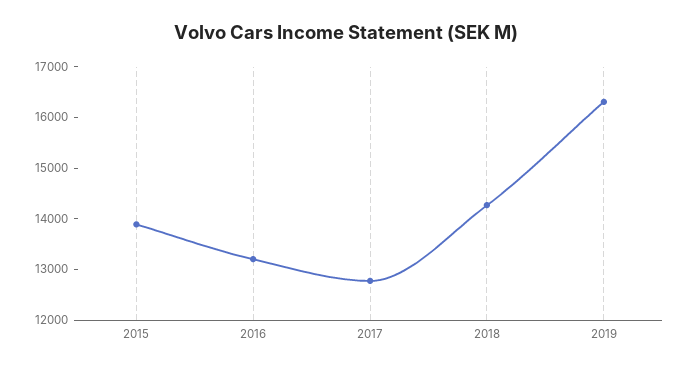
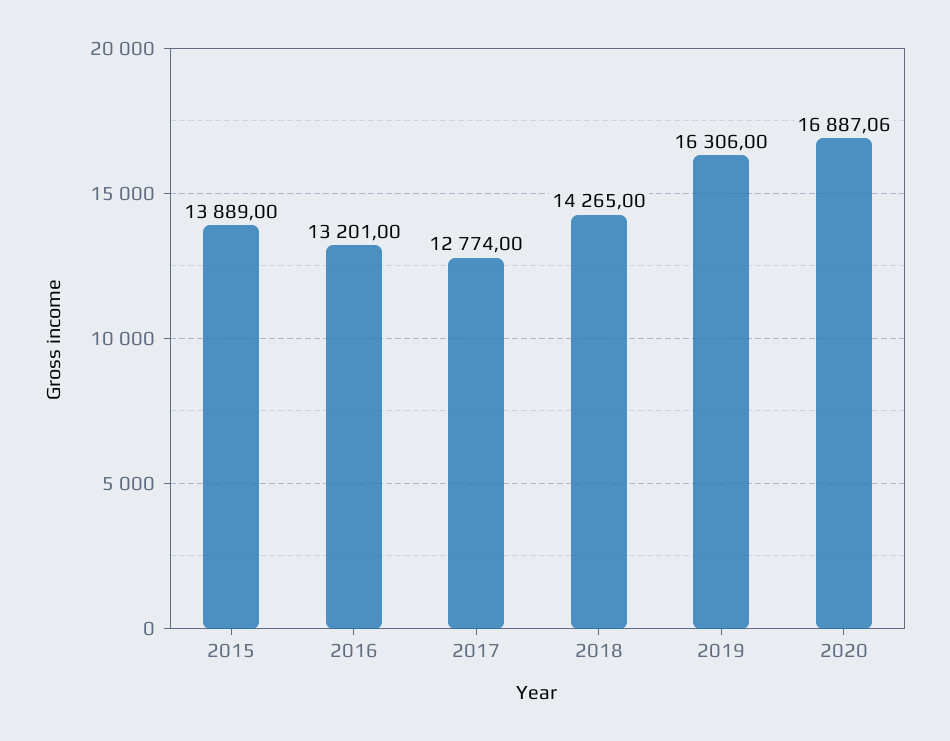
2020: none -> 16887.06

